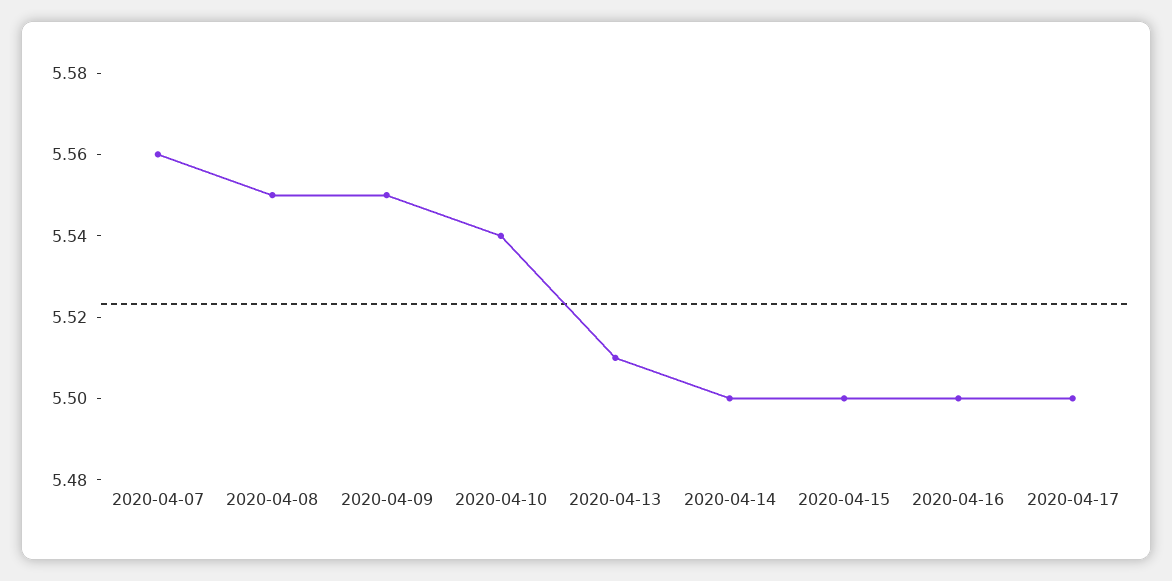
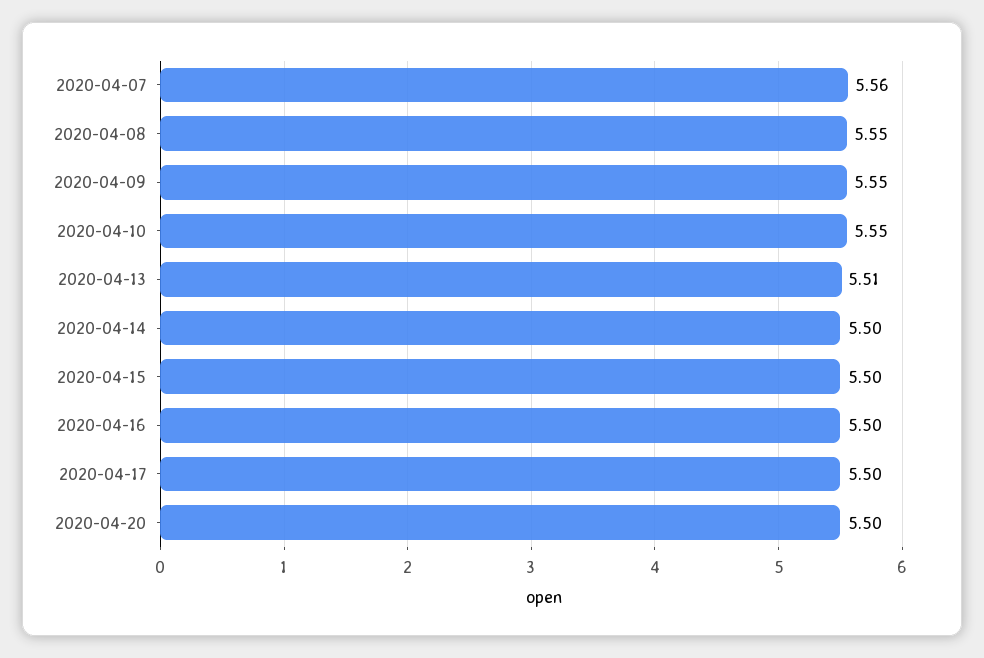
2020-04-10: 5.54 -> 5.55
2020-04-20: none -> 5.5

